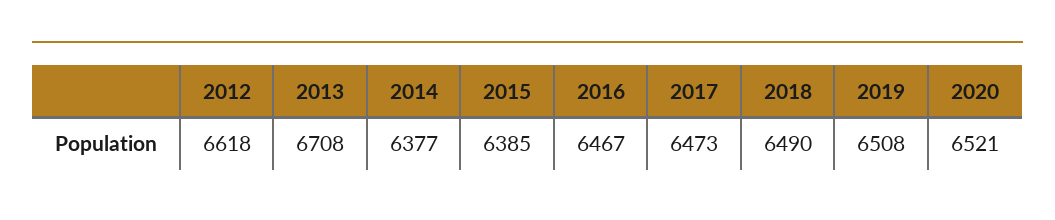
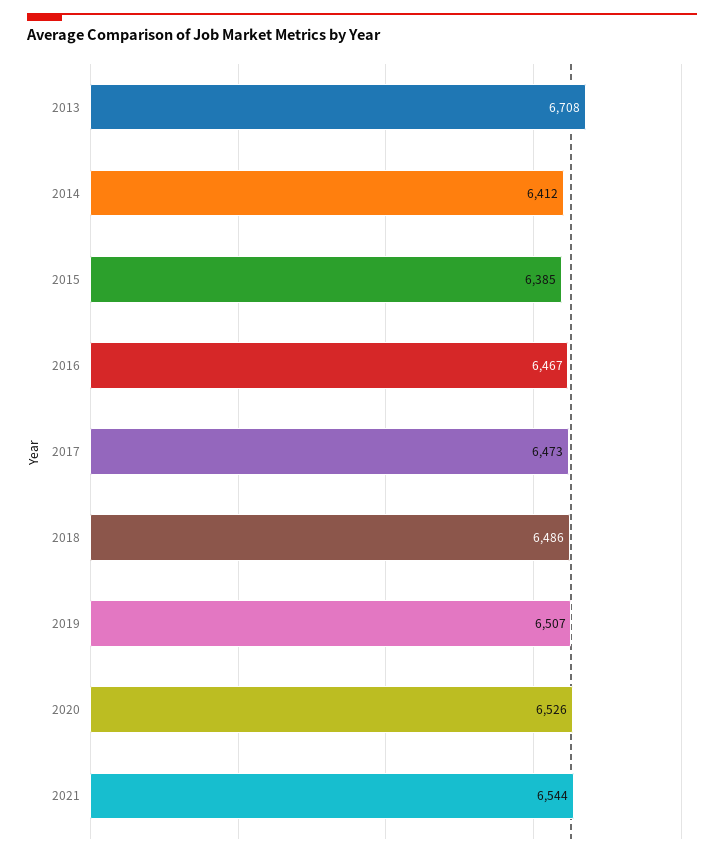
2012: 6618 -> none
2014: 6377 -> 6412
2018: 6490 -> 6486
2019: 6508 -> 6507
2020: 6521 -> 6526
2021: none -> 6544

